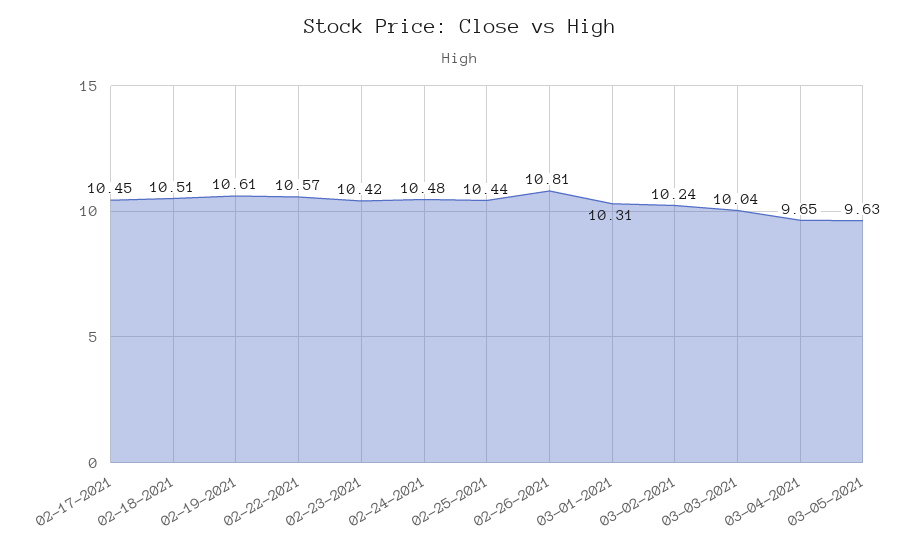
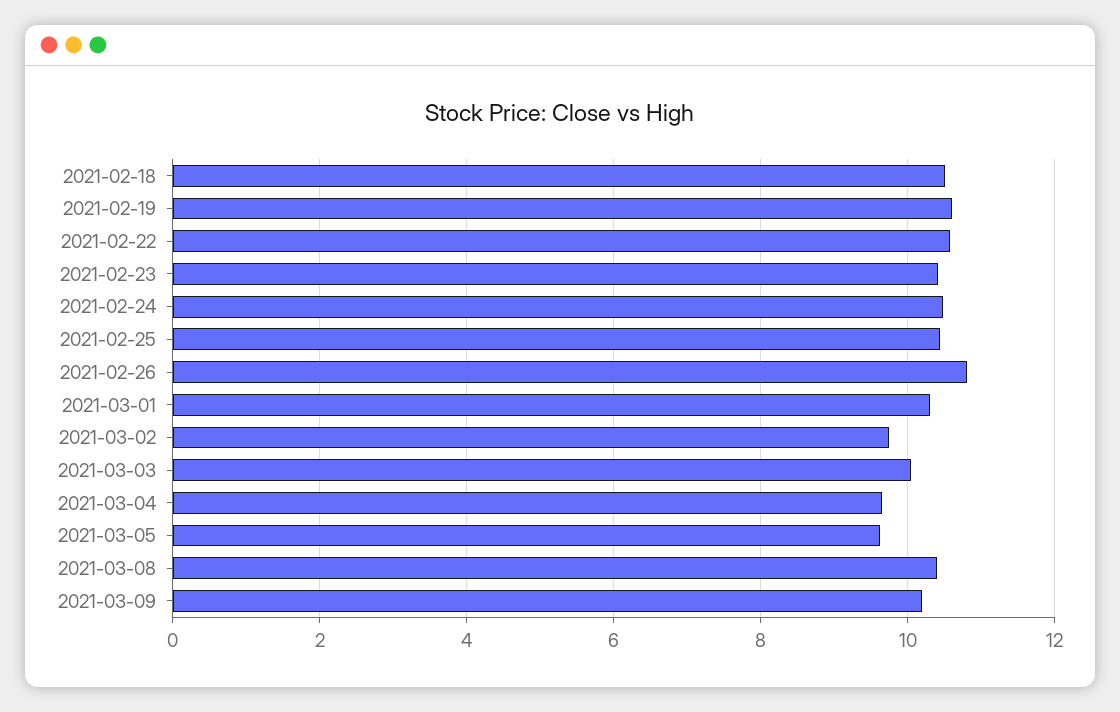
02-17-2021: 10.45 -> none
03-02-2021: 10.24 -> 9.8
2021-03-08: none -> 10.4
2021-03-09: none -> 10.2

